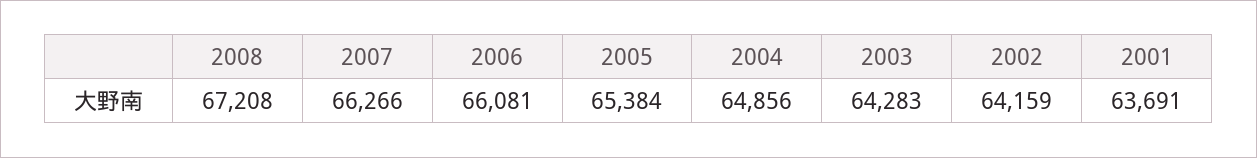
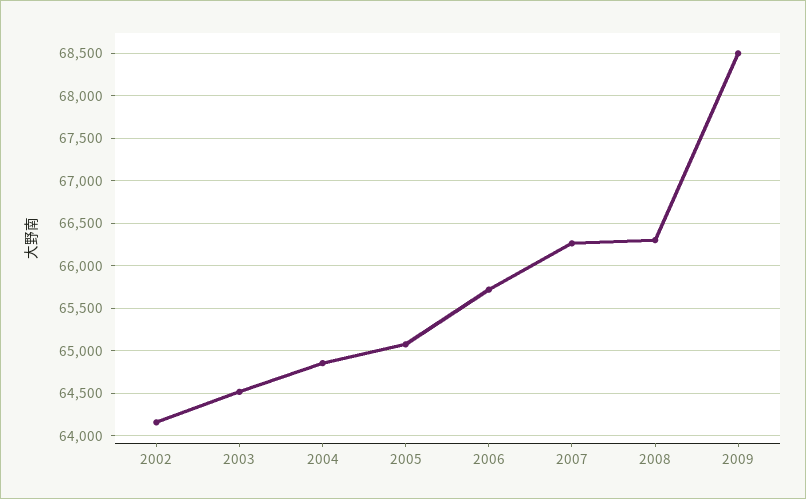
2008: 67208 -> 66300
2006: 66081 -> 65700
2005: 65384 -> 65100
2003: 64283 -> 64500
2001: 63691 -> none
2009: none -> 68500

